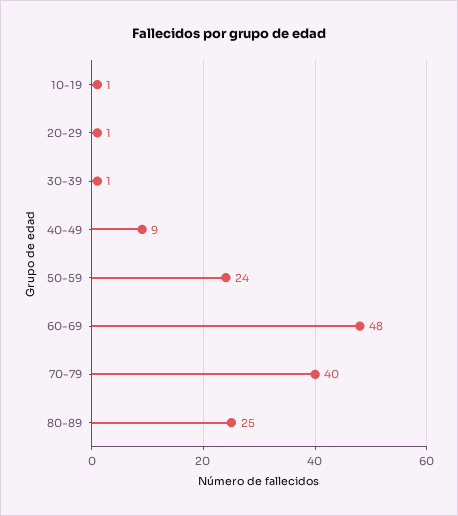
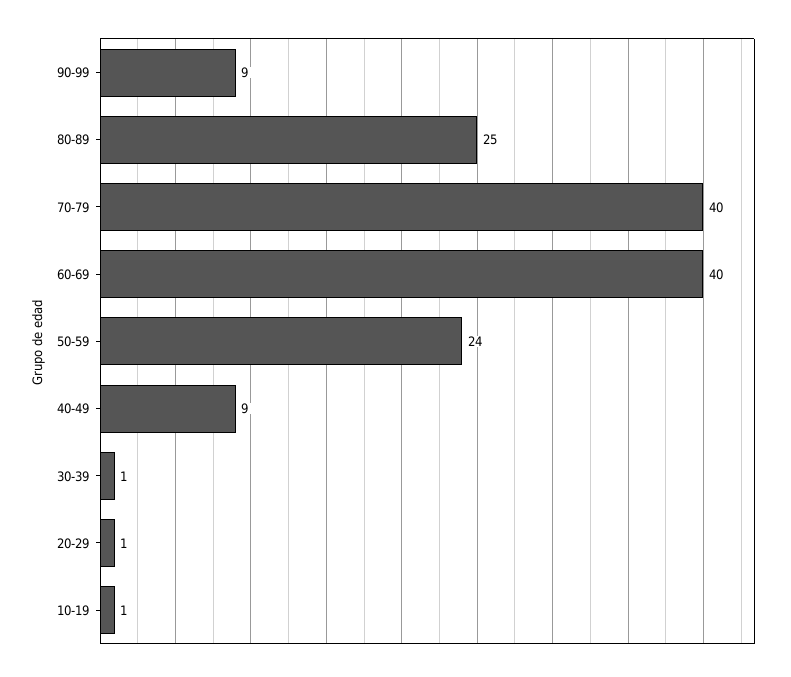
60-69: 48 -> 40
90-99: none -> 9

